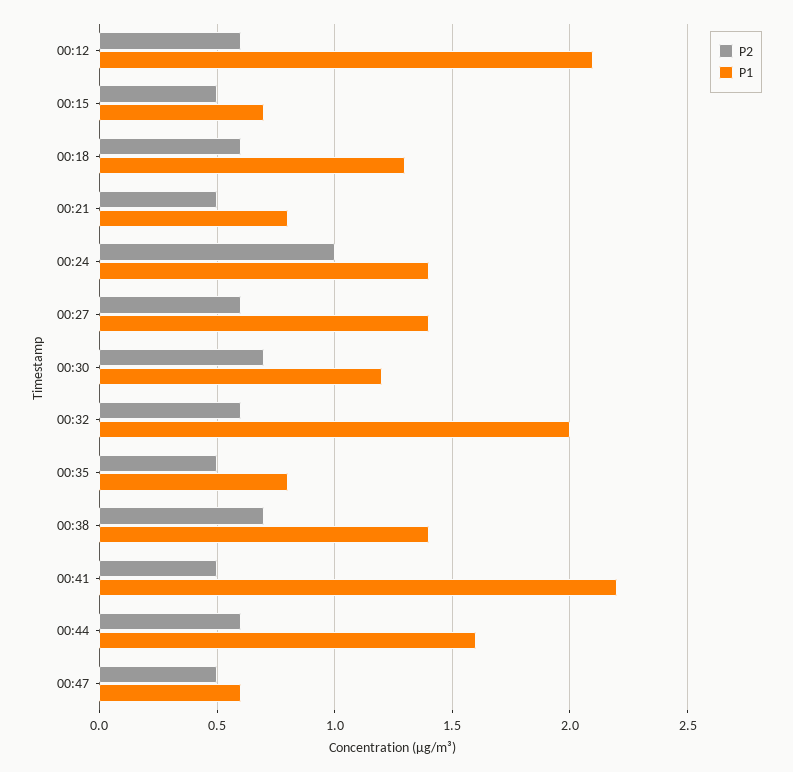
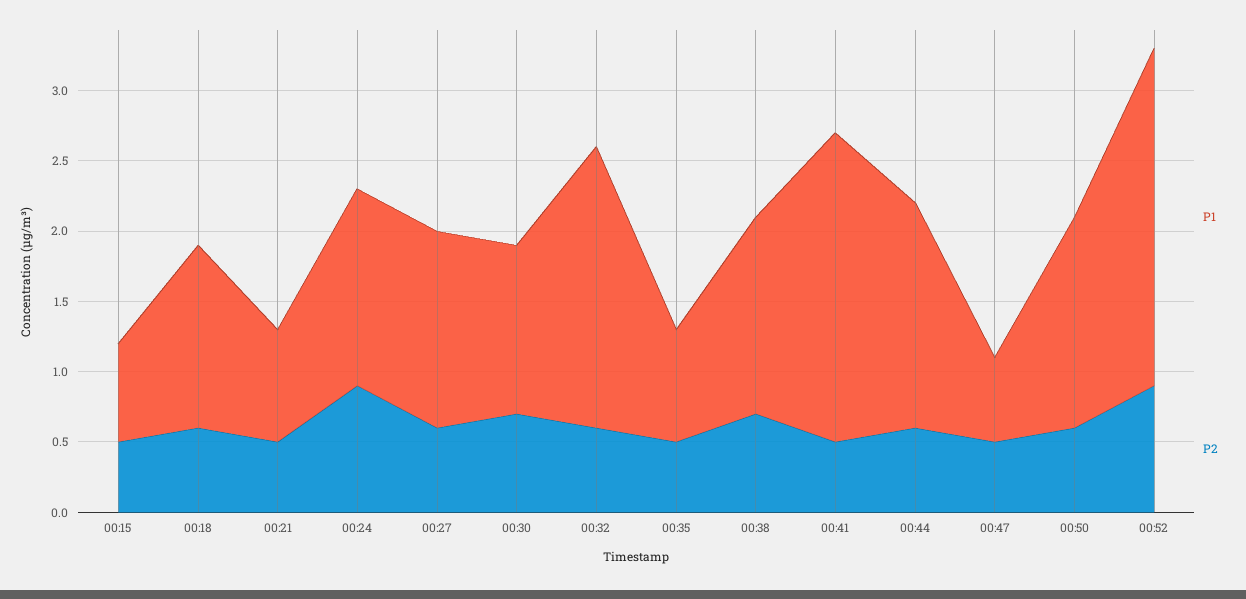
P2, 00:12: 0.6 -> none
P1, 00:12: 2.1 -> none
P2, 00:24: 1 -> 0.9
P1, 00:50: none -> 1.5
P2, 00:50: none -> 0.6
P1, 00:52: none -> 2.4
P2, 00:52: none -> 0.9

